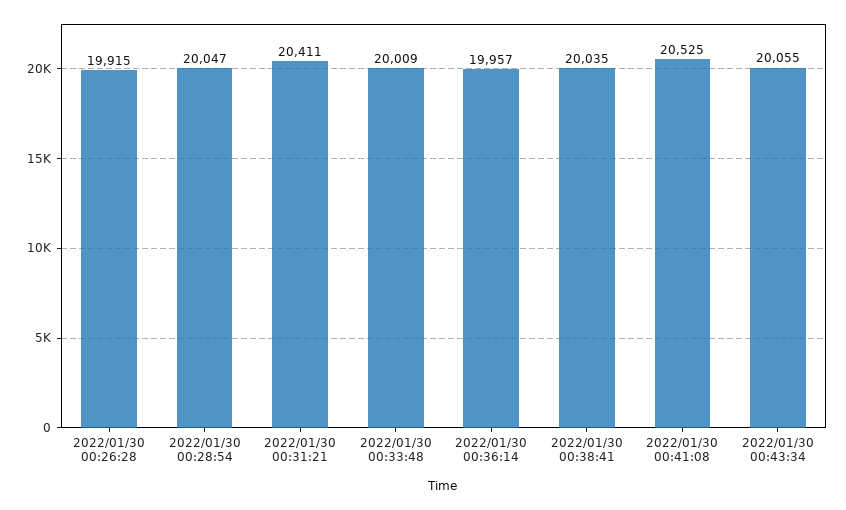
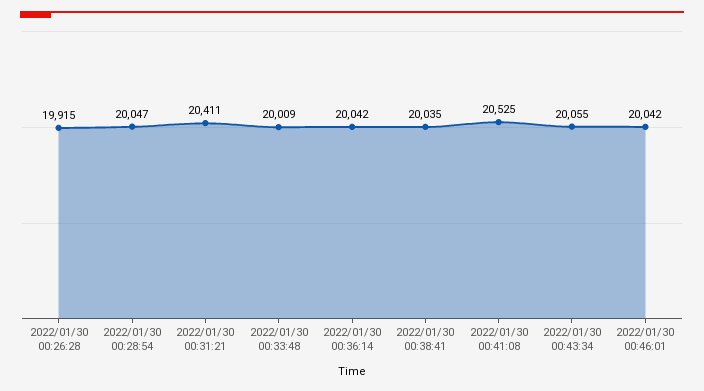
2022/01/30 00:36:14: 19957 -> 20042
2022/01/30 00:46:01: none -> 20042

